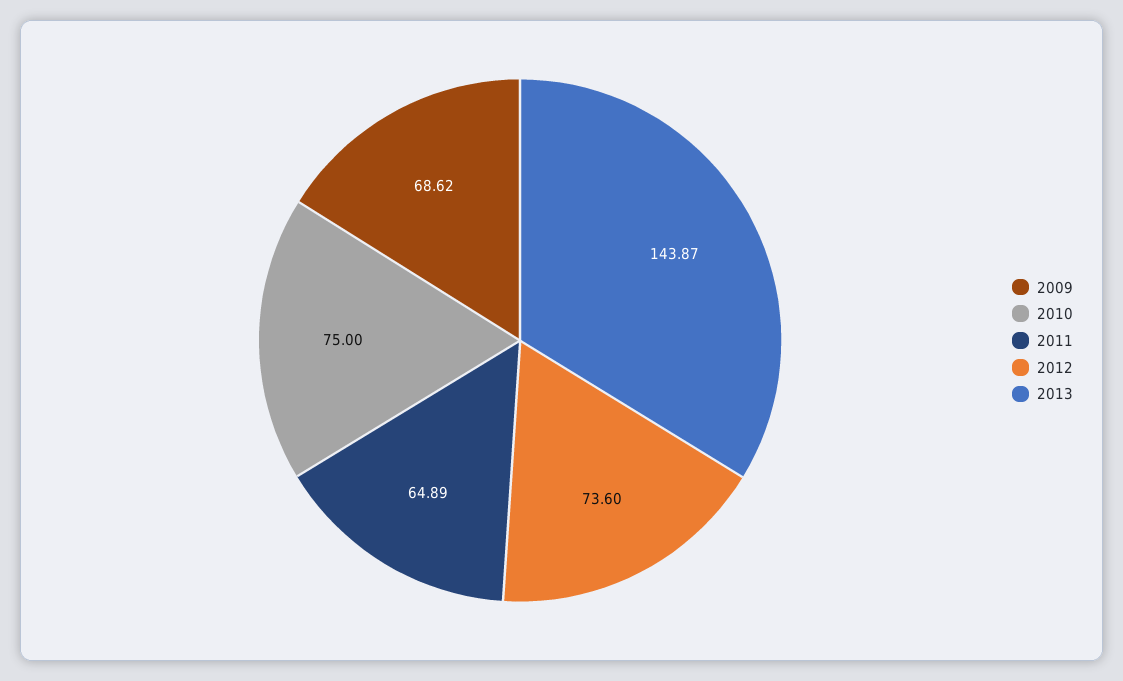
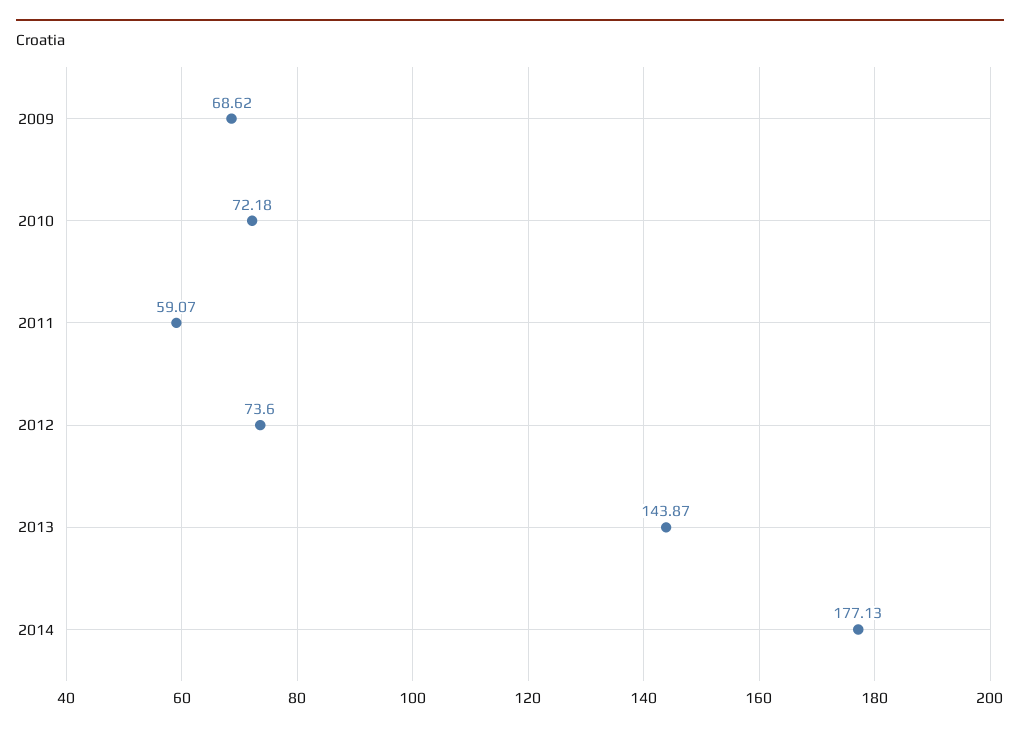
2010: 75 -> 72.18
2011: 64.89 -> 59.07
2014: none -> 177.13

